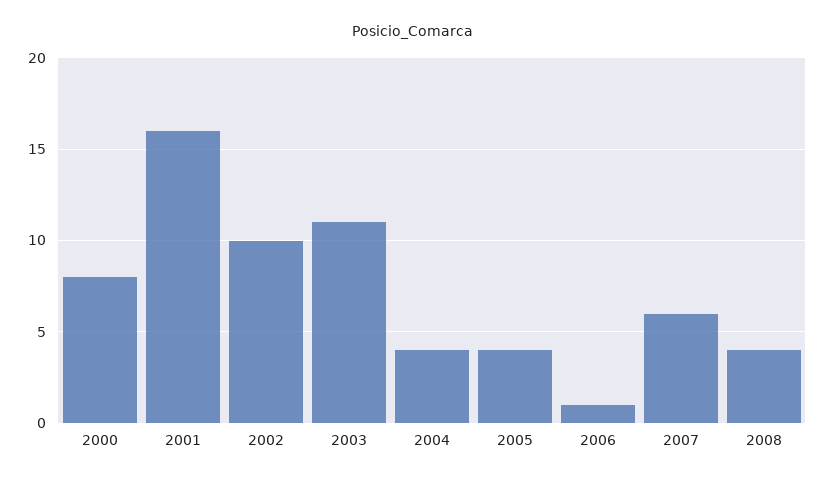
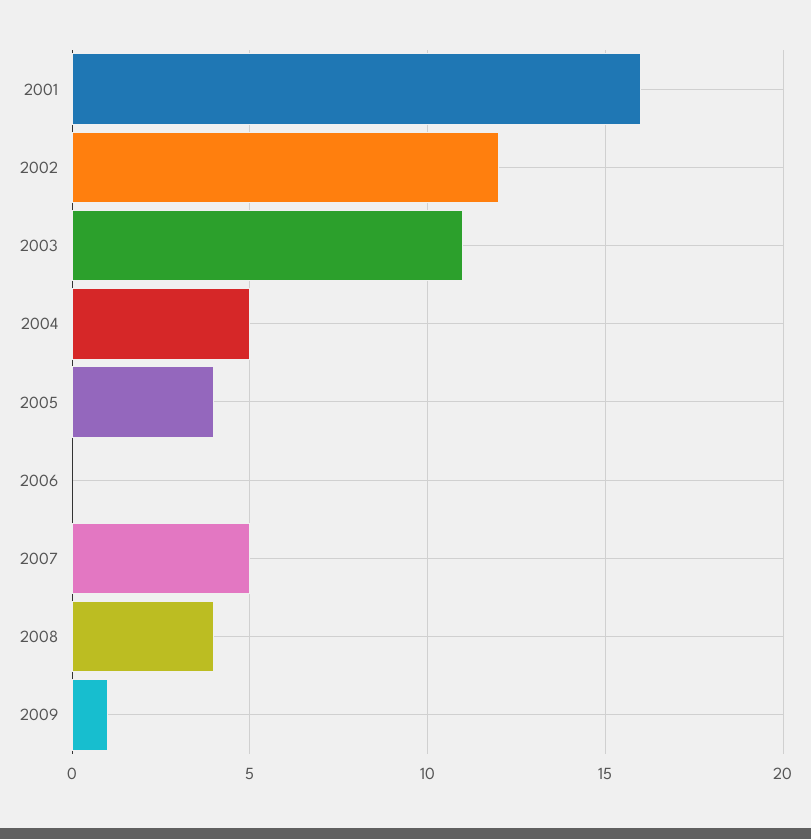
2000: 8 -> none
2002: 10 -> 12
2004: 4 -> 5
2006: 1 -> 0
2007: 6 -> 5
2009: none -> 1

